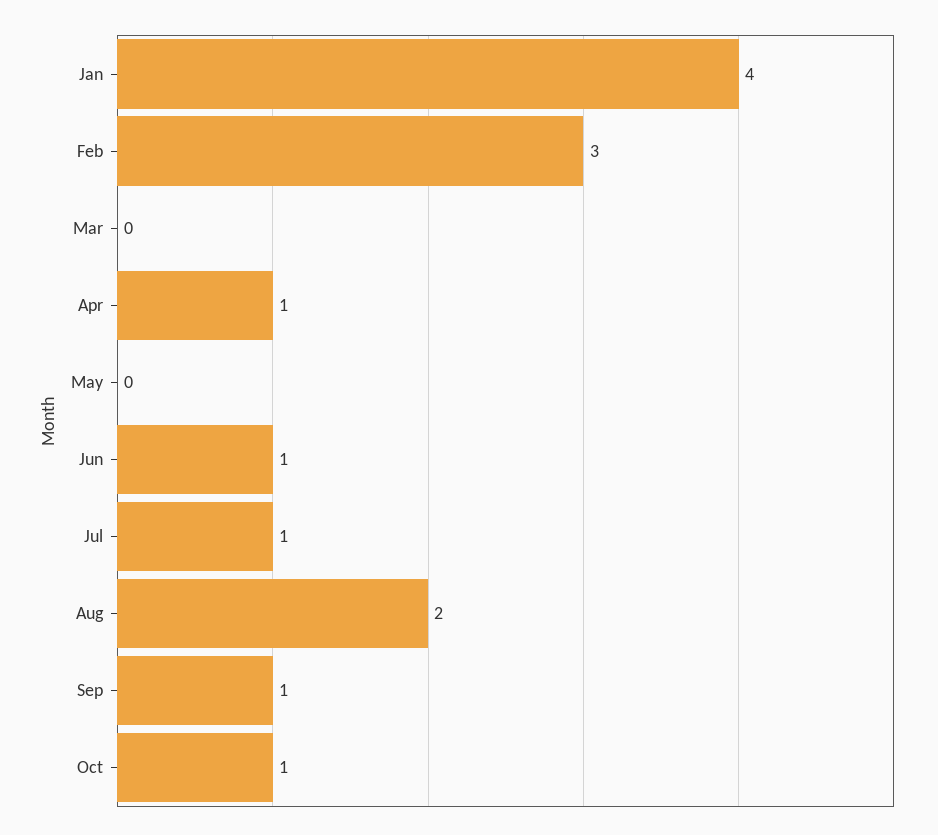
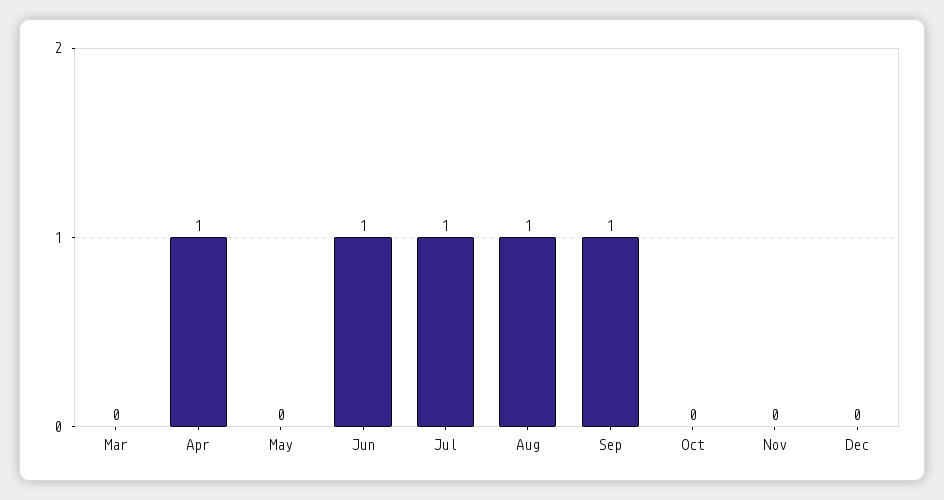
Jan: 4 -> none
Feb: 3 -> none
Aug: 2 -> 1
Oct: 1 -> 0
Nov: none -> 0
Dec: none -> 0

